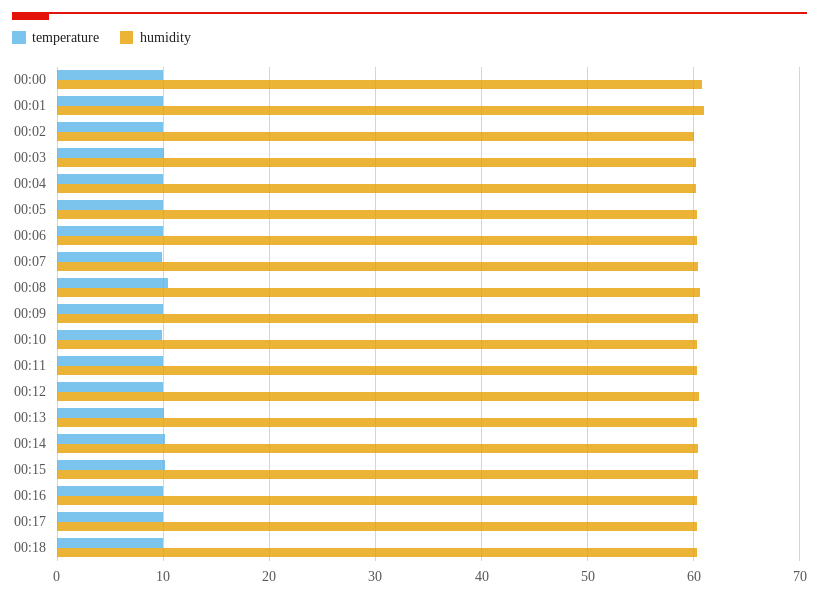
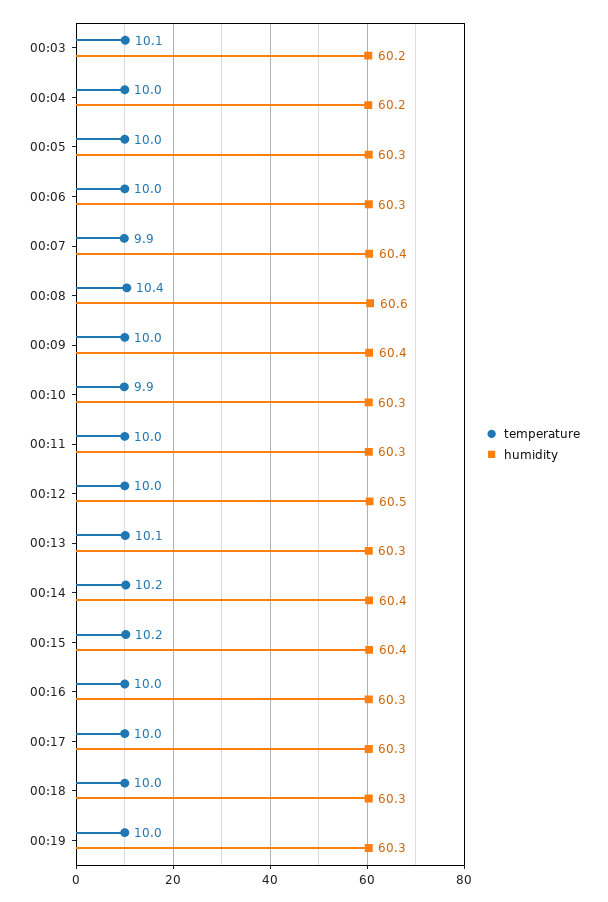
temperature, 00:00: 10 -> none
humidity, 00:00: 61 -> none
temperature, 00:01: 10 -> none
humidity, 00:01: 61 -> none
temperature, 00:02: 10 -> none
humidity, 00:02: 60 -> none
temperature, 00:19: none -> 10
humidity, 00:19: none -> 60.3

